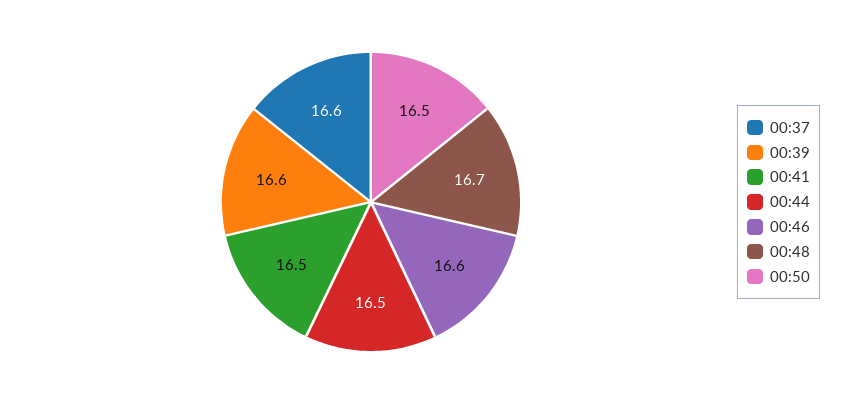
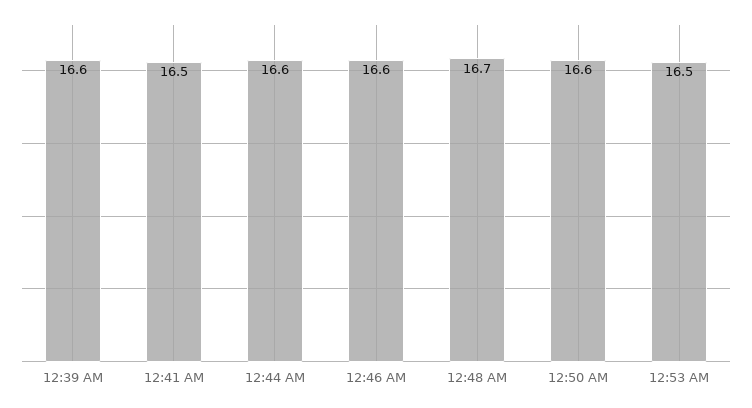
00:37: 16.6 -> none
00:44: 16.5 -> 16.6
00:50: 16.5 -> 16.6
12:53 AM: none -> 16.5

